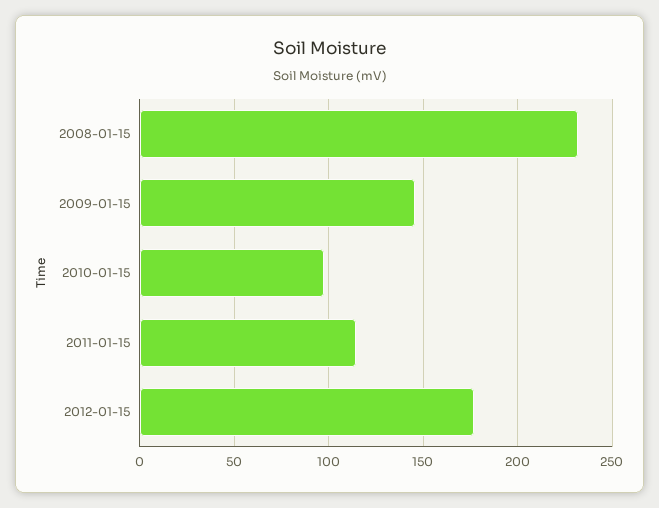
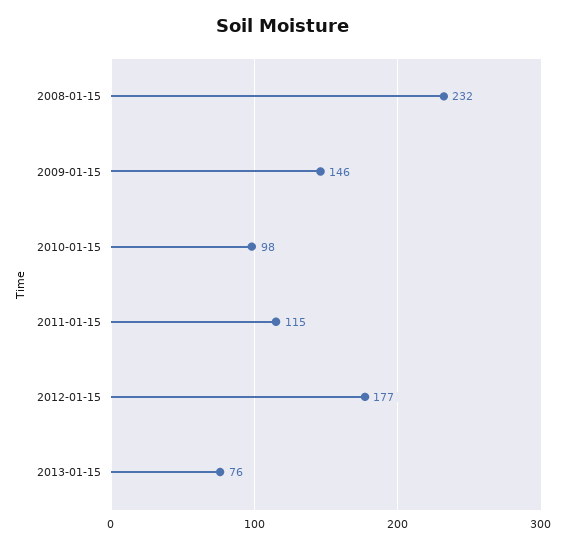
2013-01-15: none -> 76

